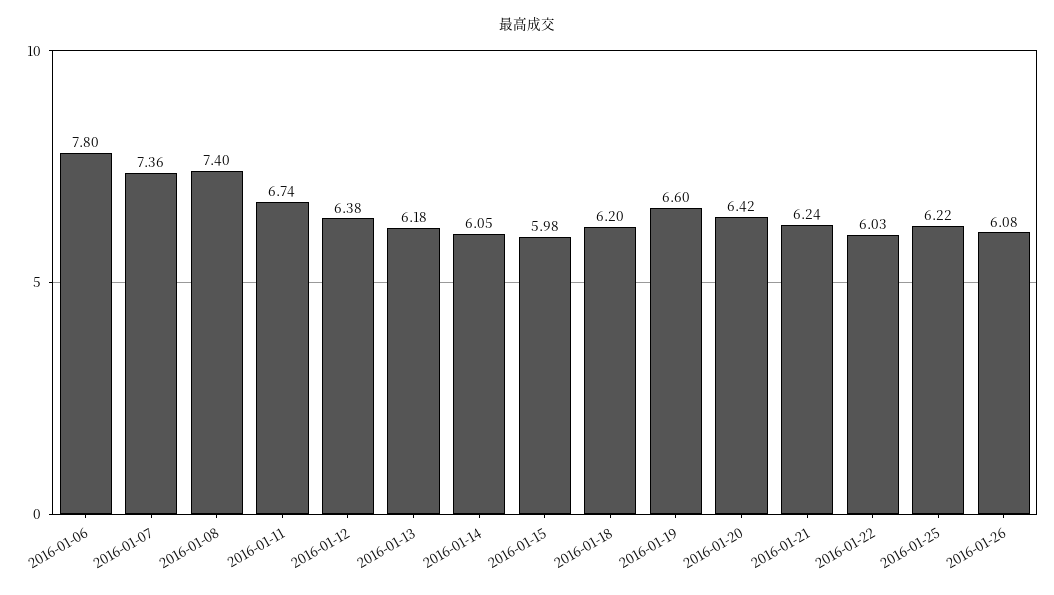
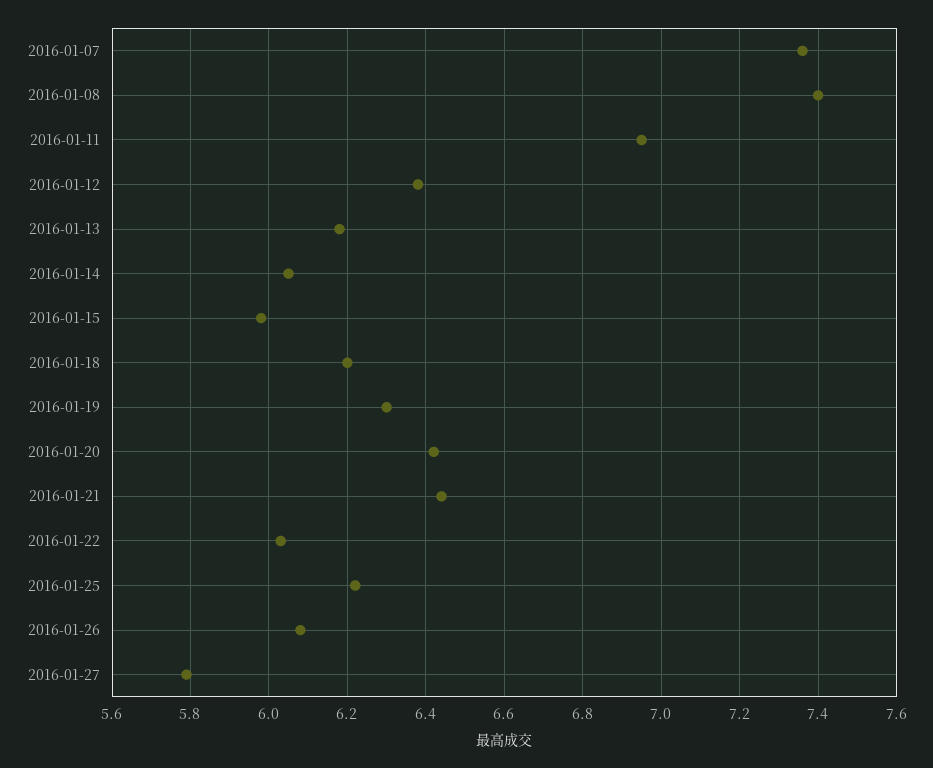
2016-01-06: 7.8 -> none
2016-01-11: 6.74 -> 6.95
2016-01-19: 6.6 -> 6.3
2016-01-21: 6.24 -> 6.45
2016-01-27: none -> 5.8

